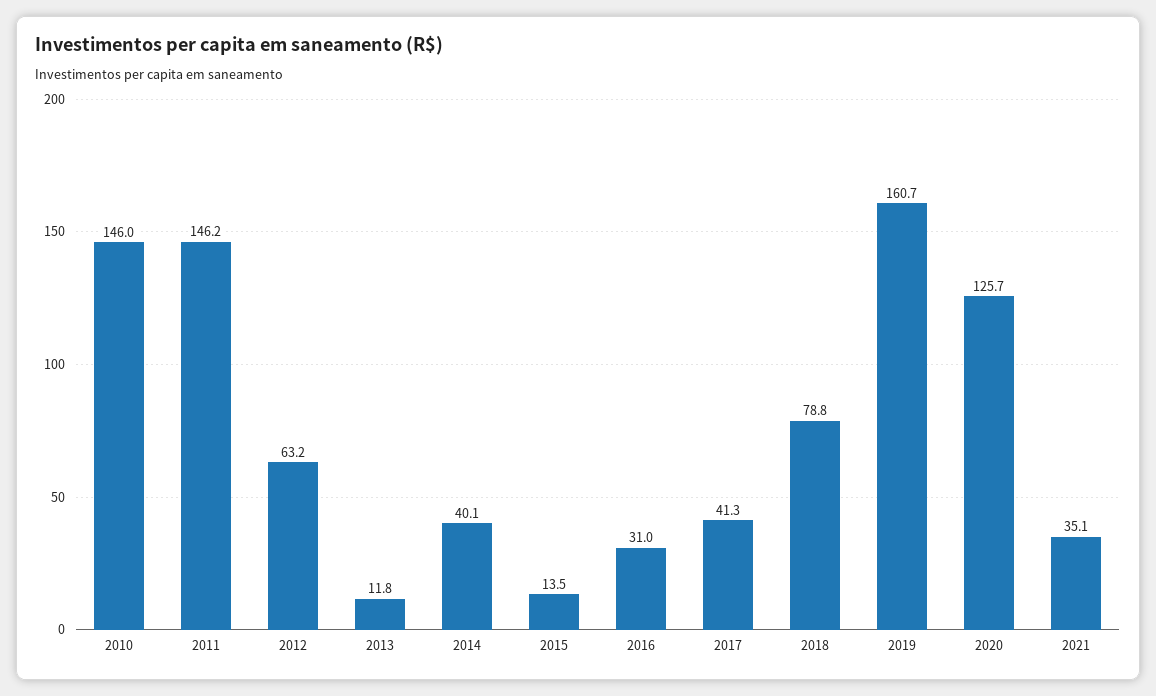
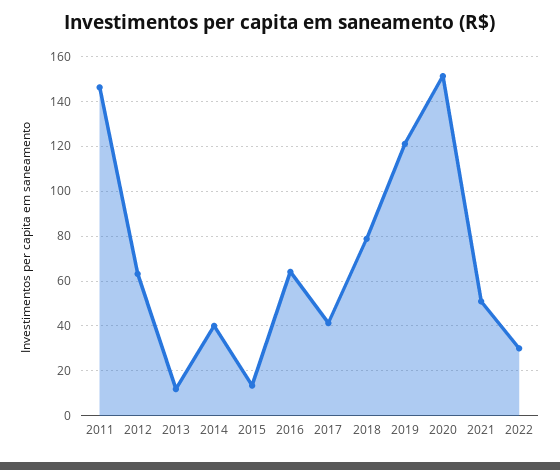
2010: 146 -> none
2016: 31 -> 65
2019: 160.7 -> 120
2020: 125.7 -> 150
2021: 35.1 -> 50
2022: none -> 30

